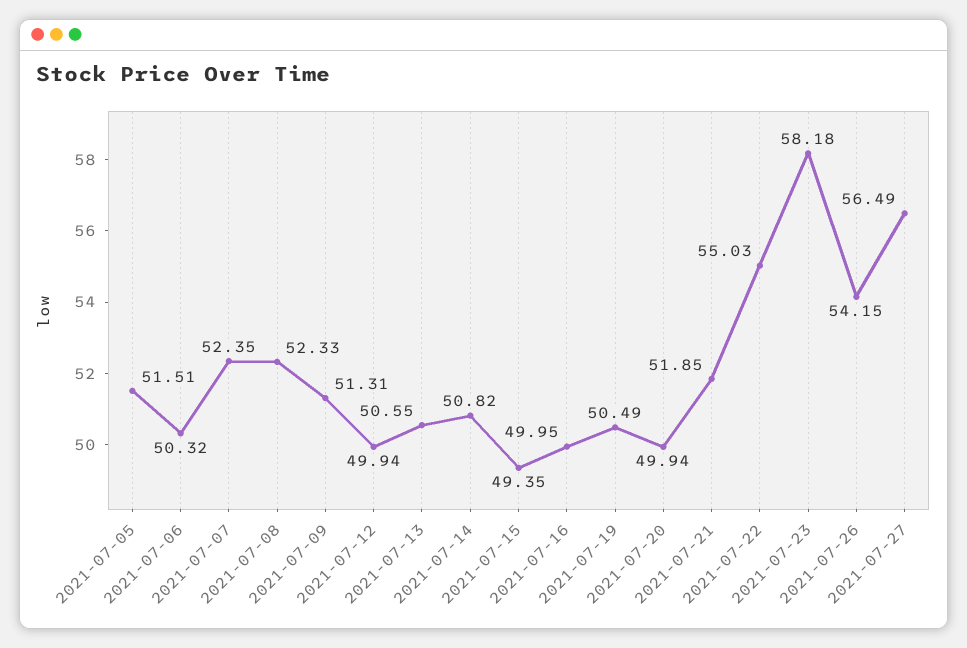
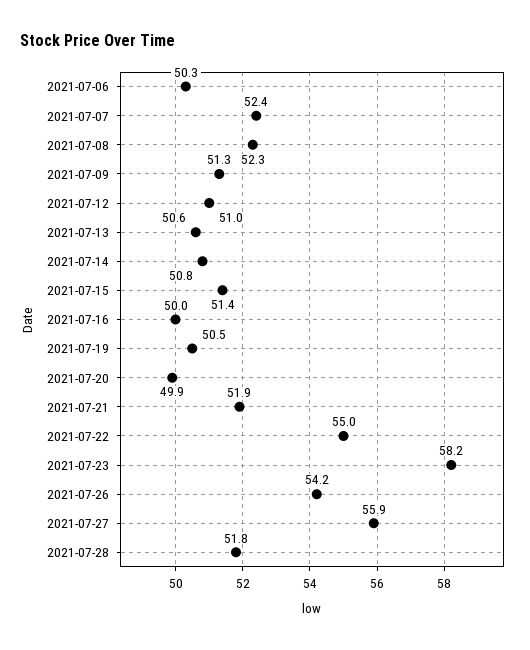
2021-07-05: 51.51 -> none
2021-07-12: 49.94 -> 51
2021-07-15: 49.35 -> 51.4
2021-07-27: 56.49 -> 55.9
2021-07-28: none -> 51.8

